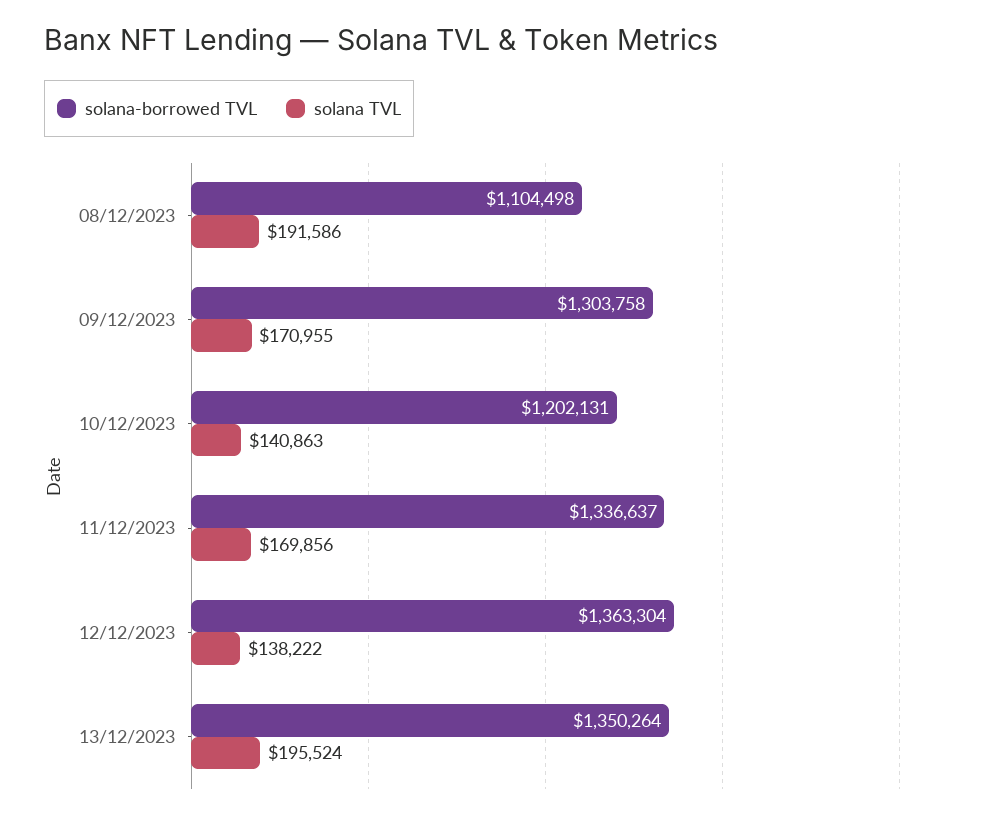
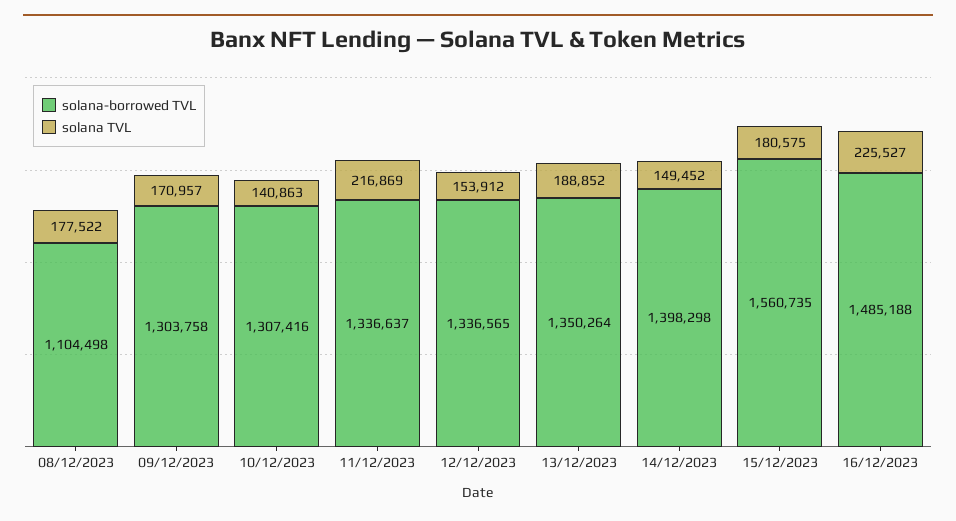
solana TVL, 08/12/2023: 191586 -> 177522
solana TVL, 09/12/2023: 170955 -> 170957
solana-borrowed TVL, 10/12/2023: 1202131 -> 1307416
solana TVL, 11/12/2023: 169856 -> 216869
solana-borrowed TVL, 12/12/2023: 1363304 -> 1336565
solana TVL, 12/12/2023: 138222 -> 153912
solana TVL, 13/12/2023: 195524 -> 188852
solana-borrowed TVL, 14/12/2023: none -> 1398298
solana TVL, 14/12/2023: none -> 149452
solana-borrowed TVL, 15/12/2023: none -> 1560735
solana TVL, 15/12/2023: none -> 180575
solana-borrowed TVL, 16/12/2023: none -> 1485188
solana TVL, 16/12/2023: none -> 225527

